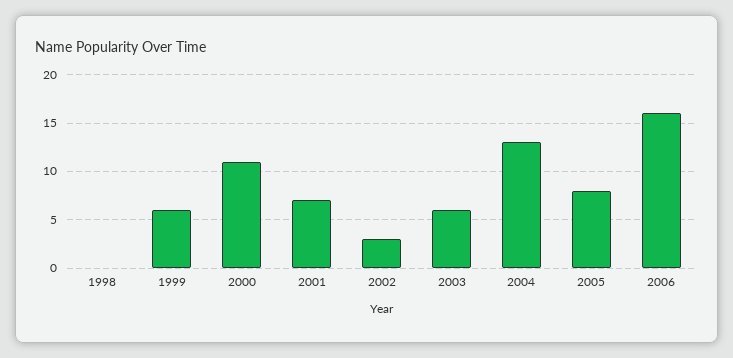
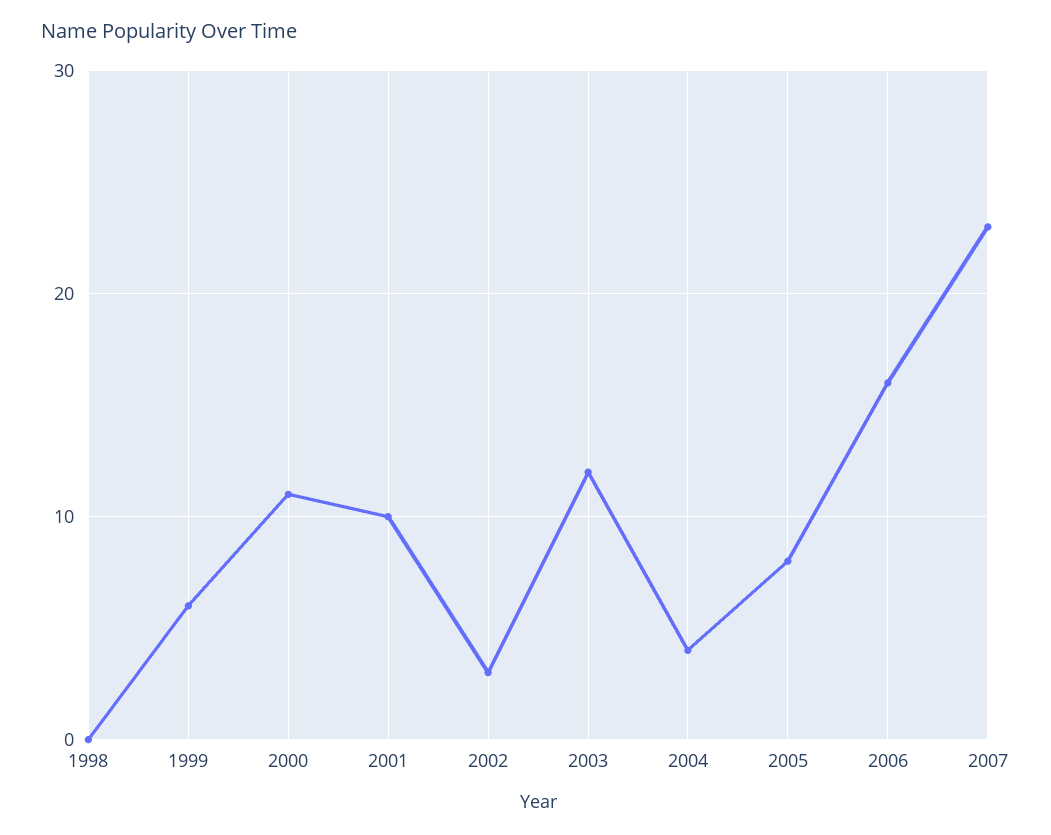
2001: 7 -> 10
2003: 6 -> 12
2004: 13 -> 4
2007: none -> 23

